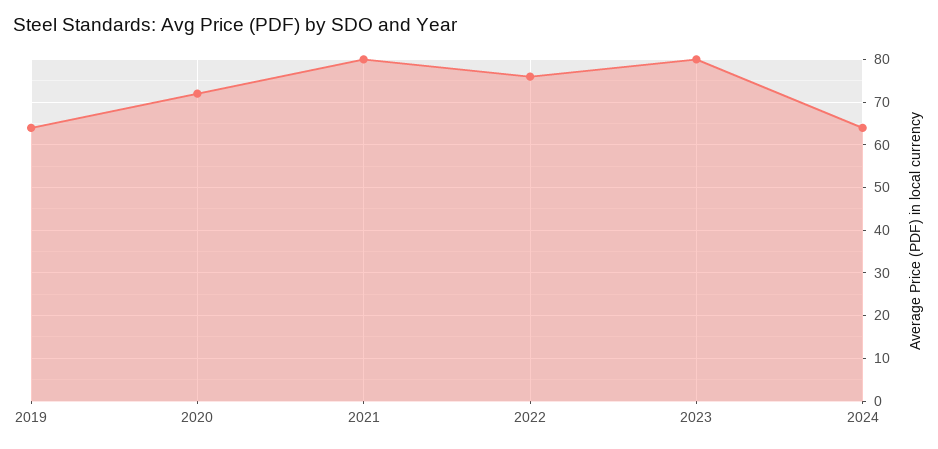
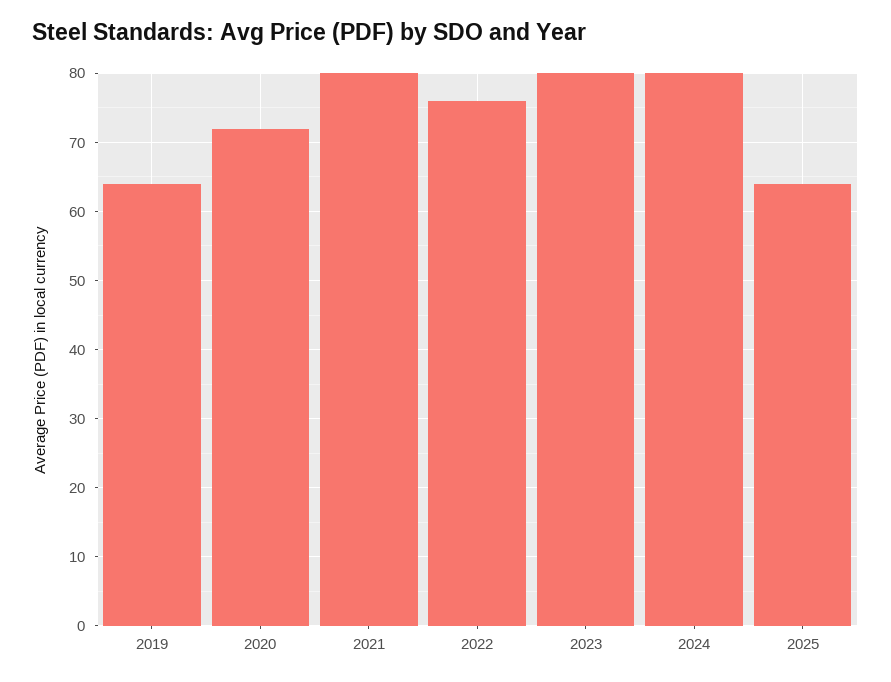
2024: 65 -> 80
2025: none -> 64

